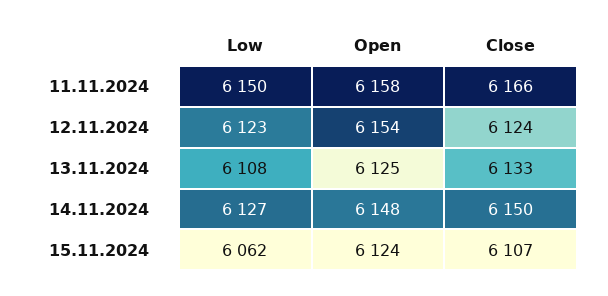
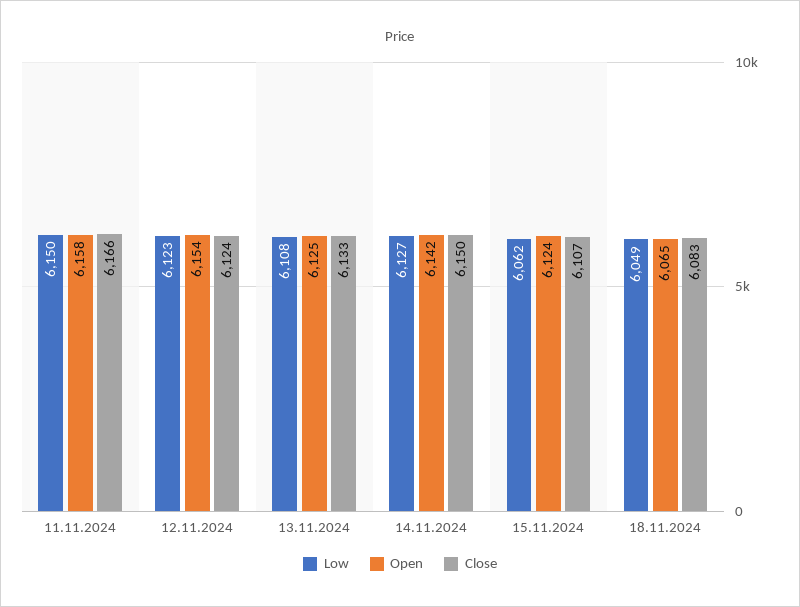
Open, 14.11.2024: 6148 -> 6142
Low, 18.11.2024: none -> 6049
Open, 18.11.2024: none -> 6065
Close, 18.11.2024: none -> 6083

